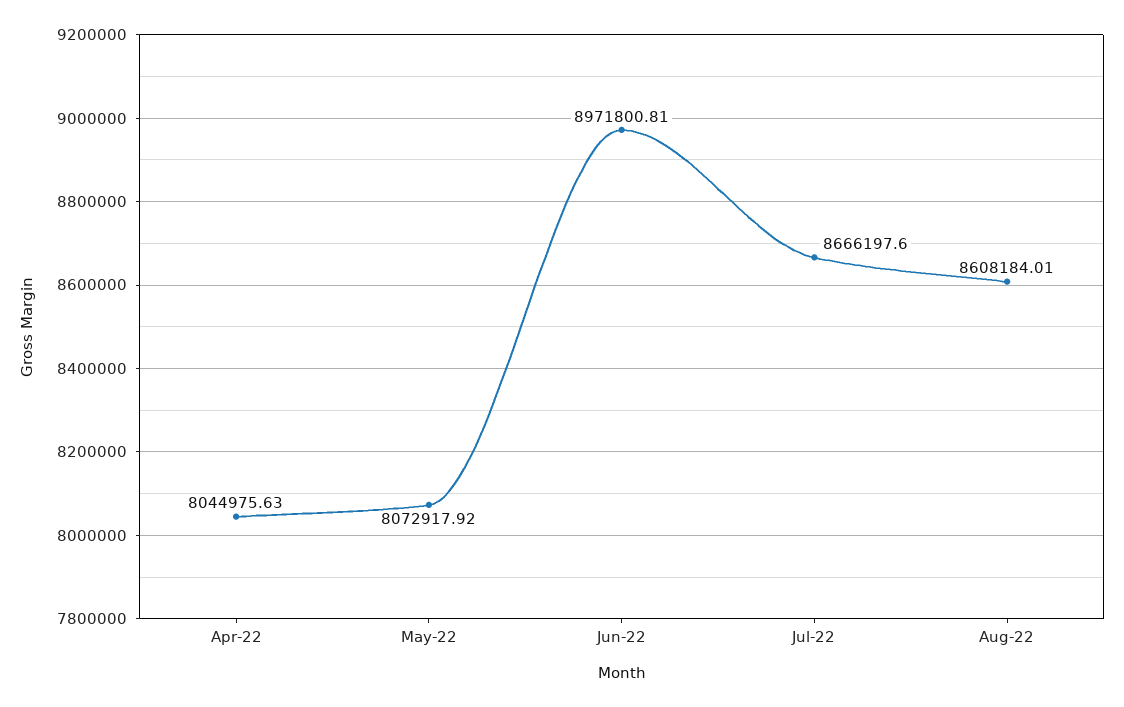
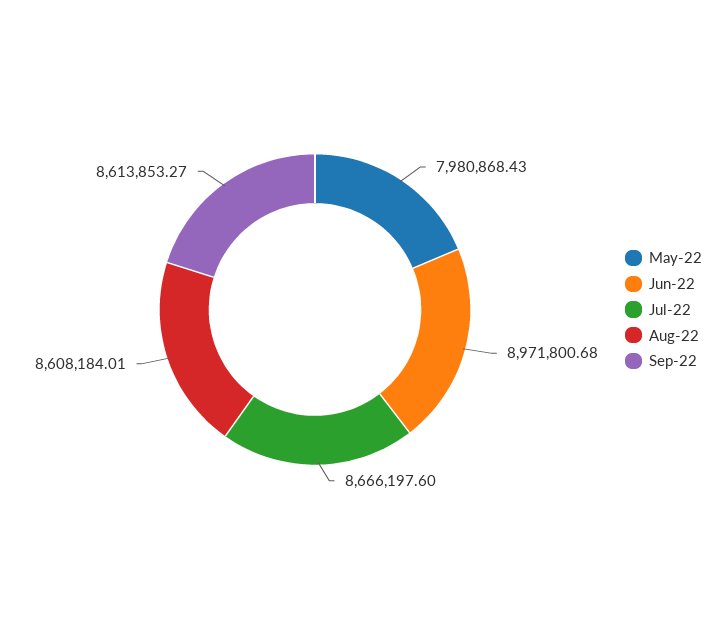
Apr-22: 8044975.63 -> none
May-22: 8072917.92 -> 7980868.43
Jun-22: 8971800.81 -> 8971800.68
Sep-22: none -> 8613853.27

